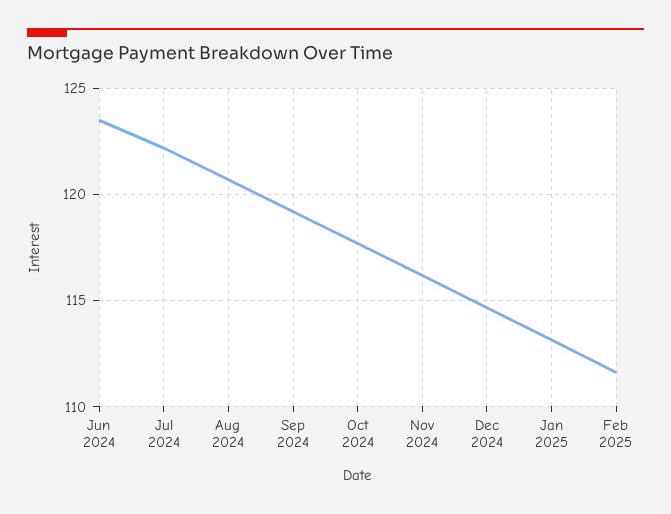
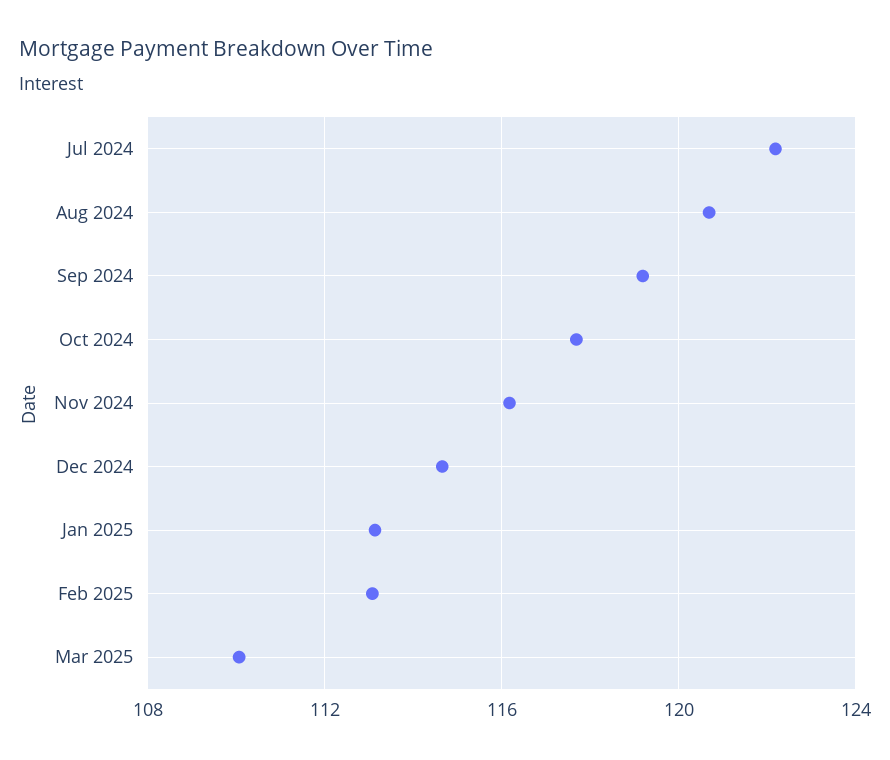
Jun 2024: 123.5 -> none
Feb 2025: 111.5 -> 113
Mar 2025: none -> 110

